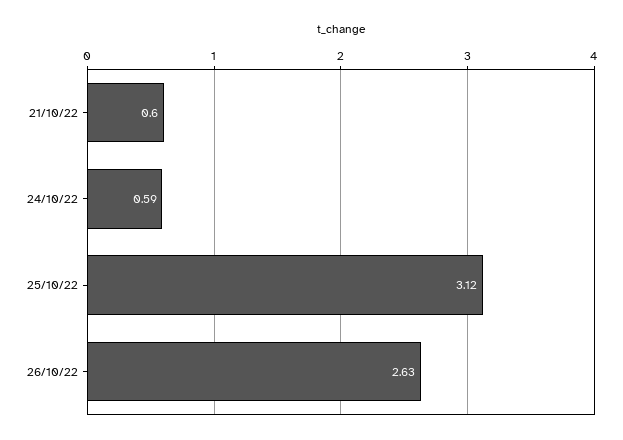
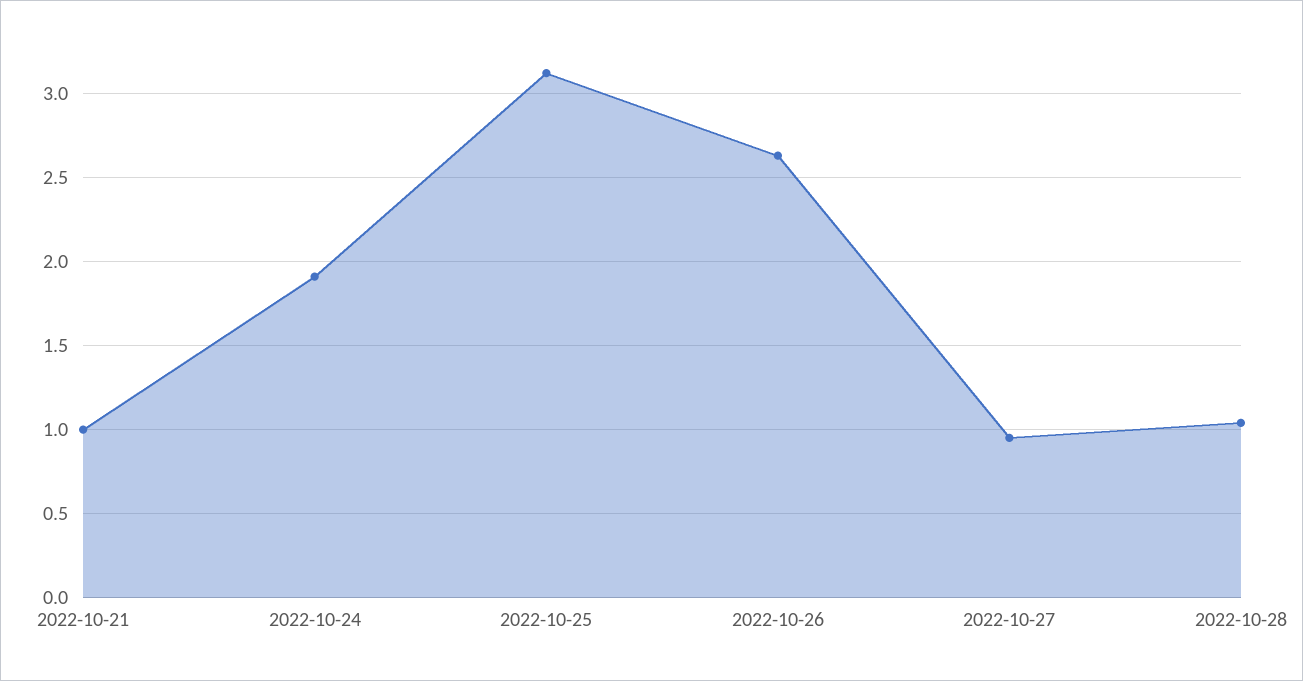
21/10/22: 0.6 -> 1
24/10/22: 0.59 -> 1.9
2022-10-27: none -> 0.95
2022-10-28: none -> 1.05

